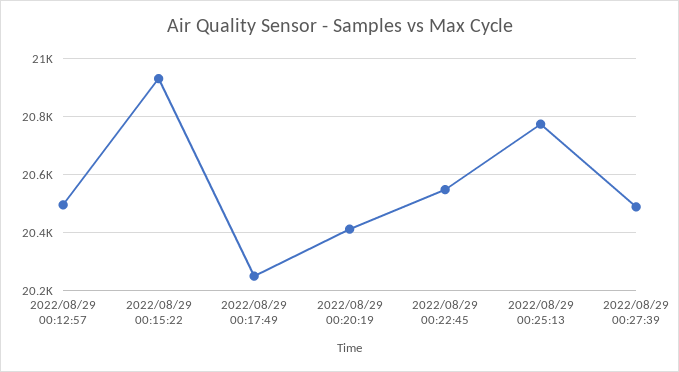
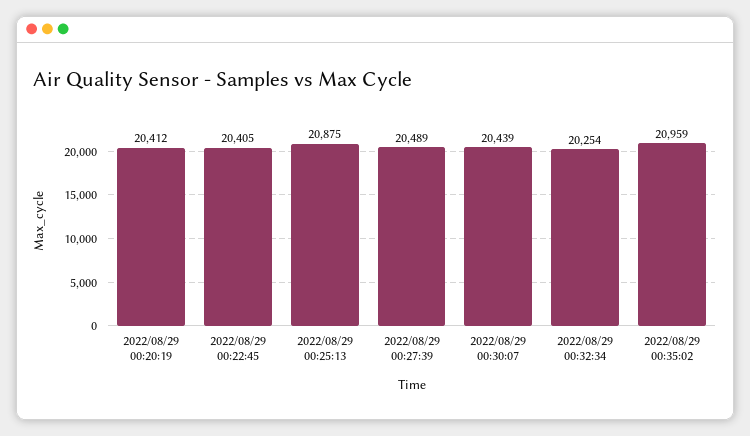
2022/08/29 00:12:57: 20500 -> none
2022/08/29 00:15:22: 20925 -> none
2022/08/29 00:17:49: 20250 -> none
2022/08/29 00:22:45: 20550 -> 20405
2022/08/29 00:25:13: 20775 -> 20875
2022/08/29 00:30:07: none -> 20439
2022/08/29 00:32:34: none -> 20254
2022/08/29 00:35:02: none -> 20959

